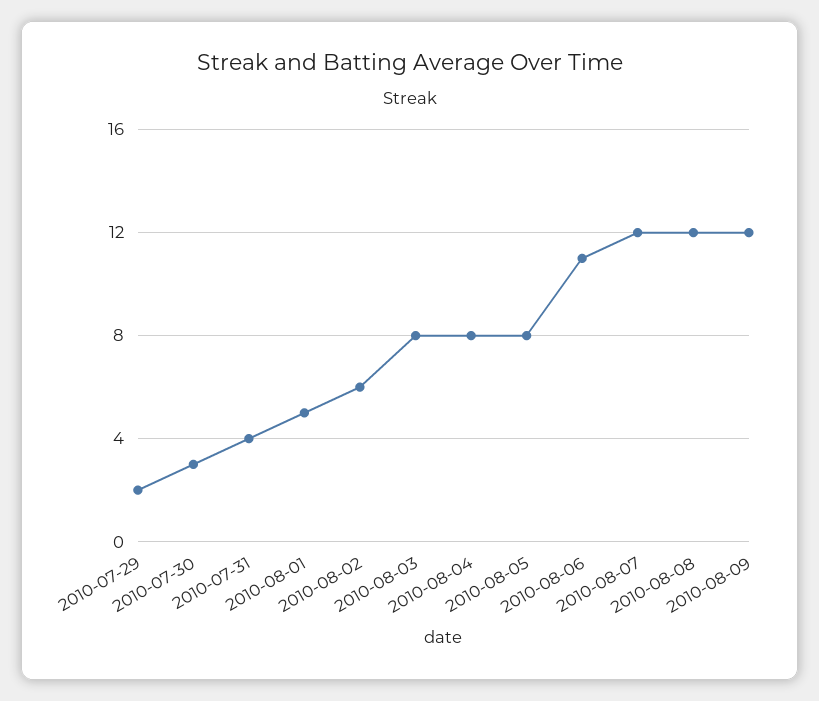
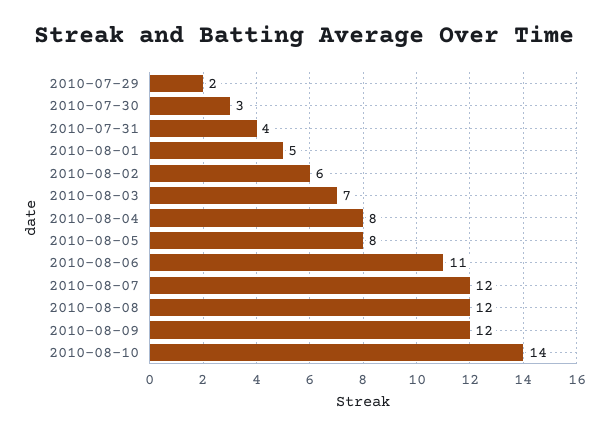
2010-08-03: 8 -> 7
2010-08-10: none -> 14

